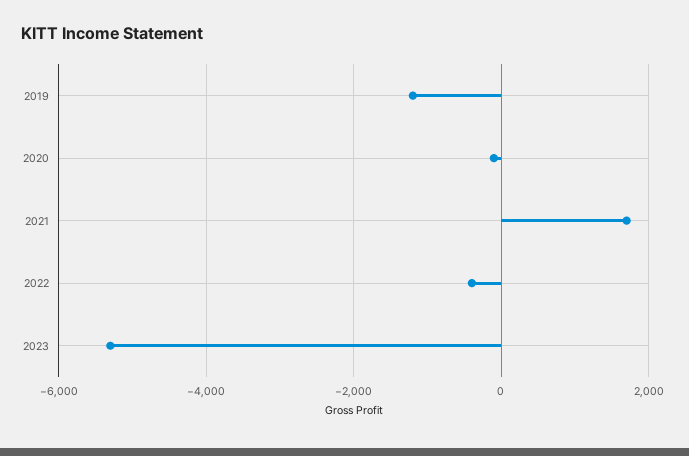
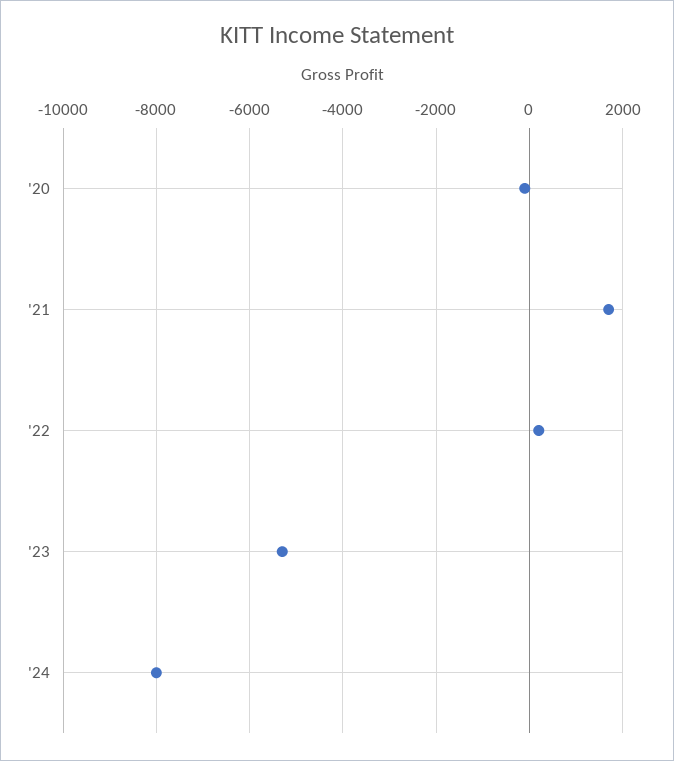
2019: -1200 -> none
2022: -400 -> 200
'24: none -> -8000

